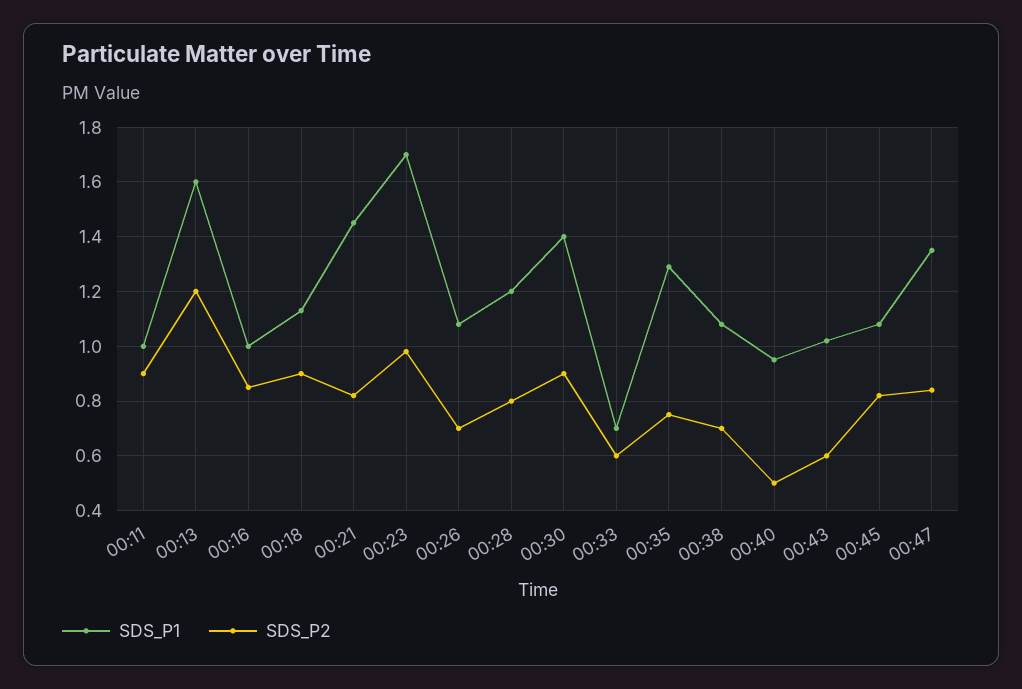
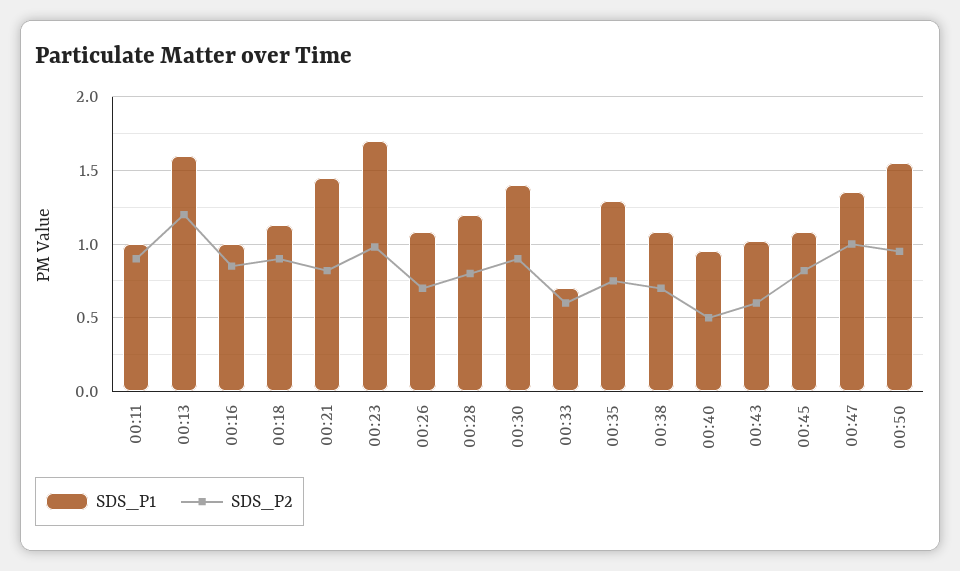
SDS_P2, 00:47: 0.85 -> 1
SDS_P1, 00:50: none -> 1.55
SDS_P2, 00:50: none -> 0.95

